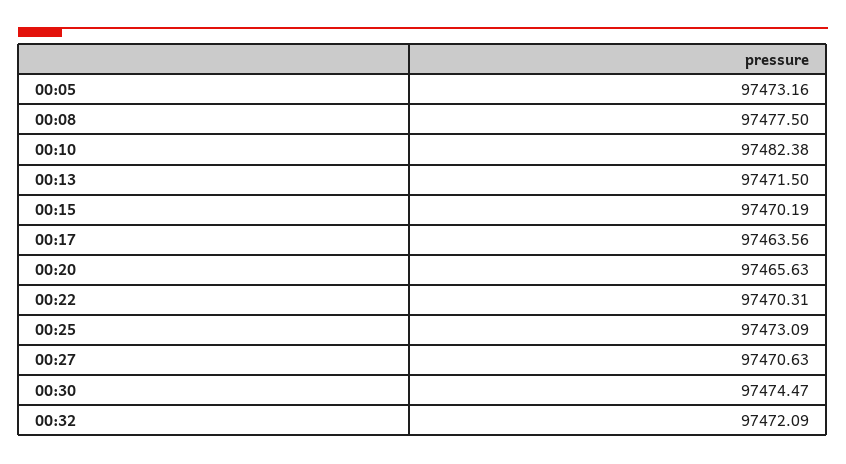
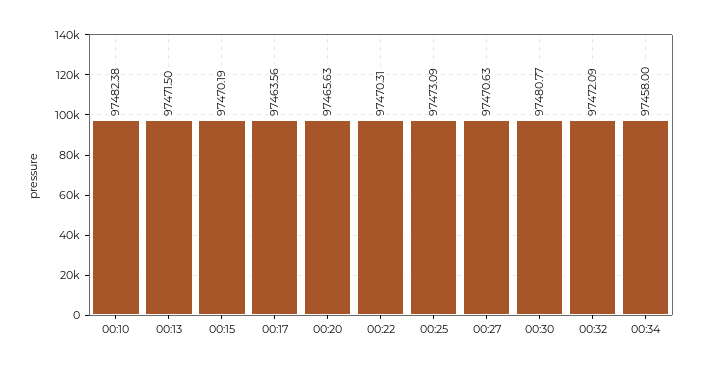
00:05: 97473.16 -> none
00:08: 97477.5 -> none
00:30: 97474.47 -> 97480.77
00:34: none -> 97458

